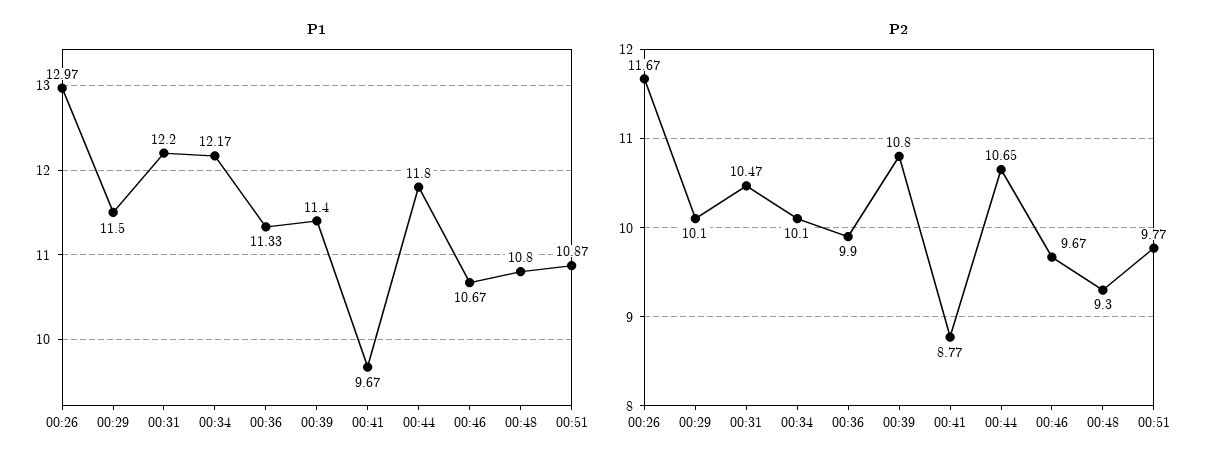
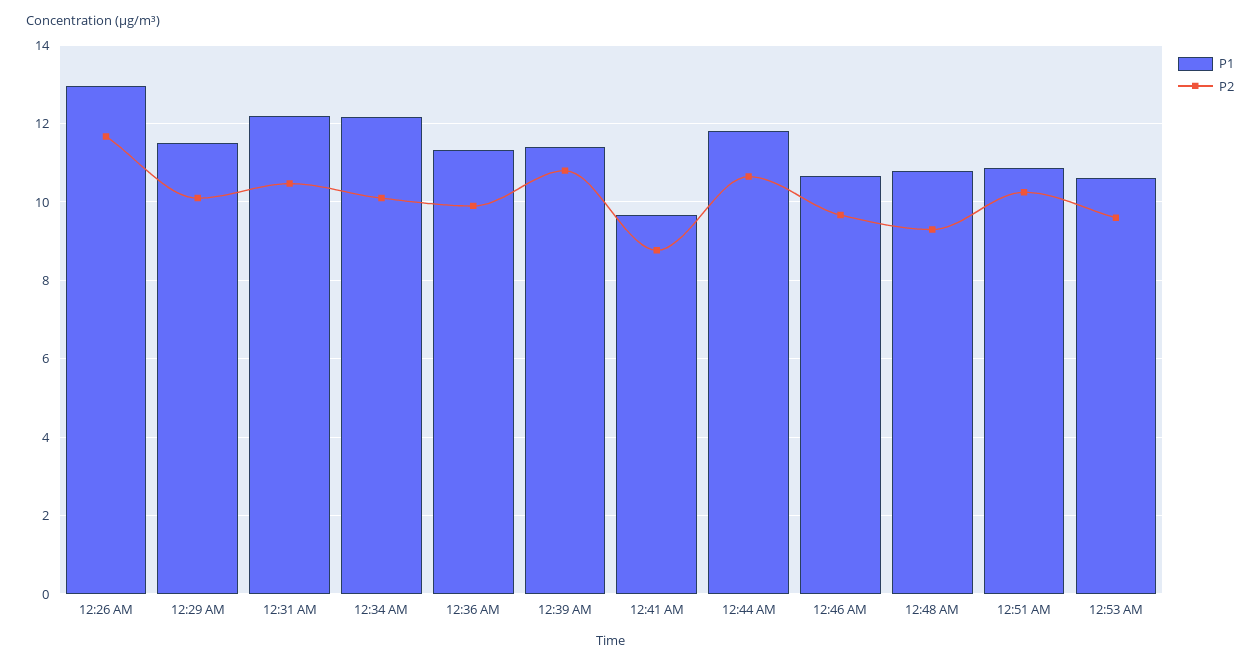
P2, 00:51: 9.77 -> 10.2
P1, 12:53 AM: none -> 10.6
P2, 12:53 AM: none -> 9.6

